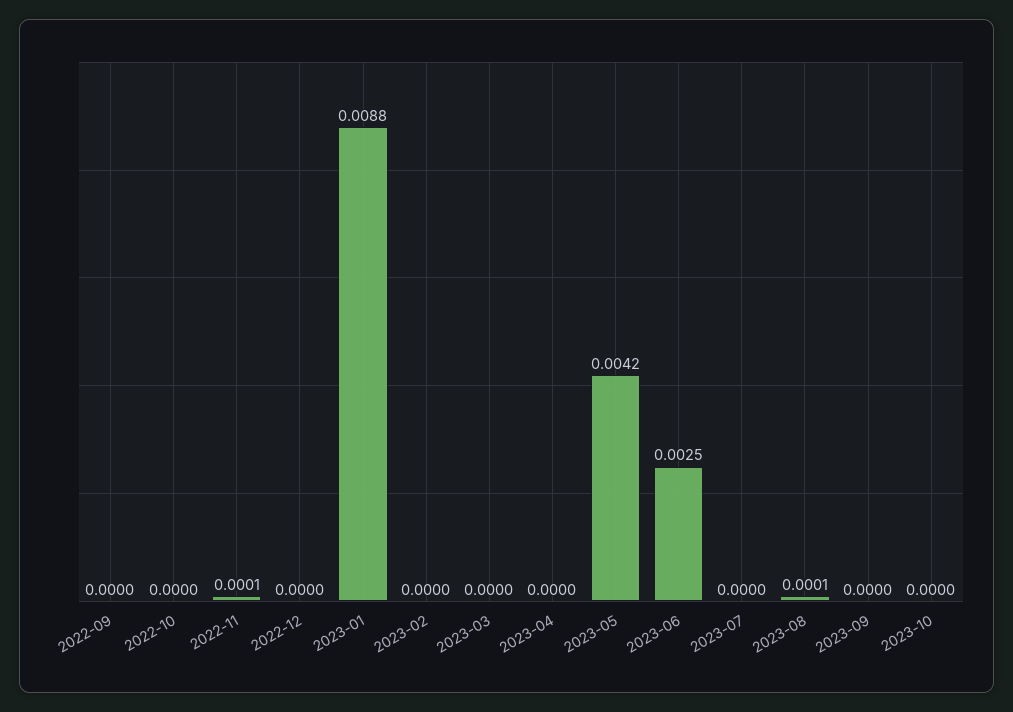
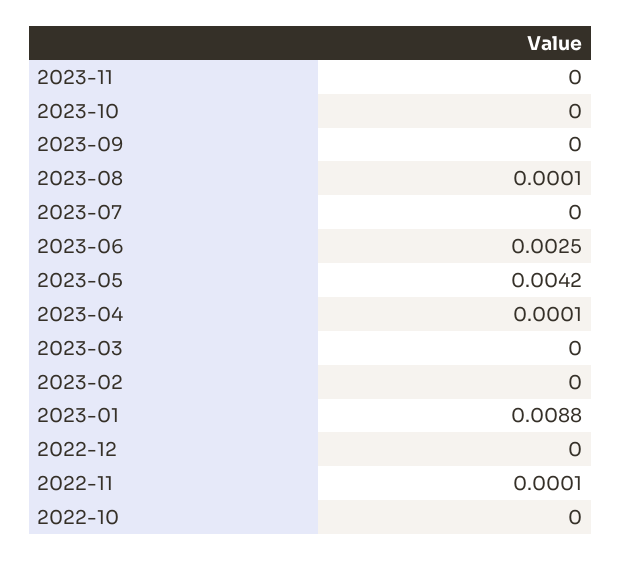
2022-09: 0 -> none
2023-04: 0 -> 0.0001
2023-11: none -> 0

